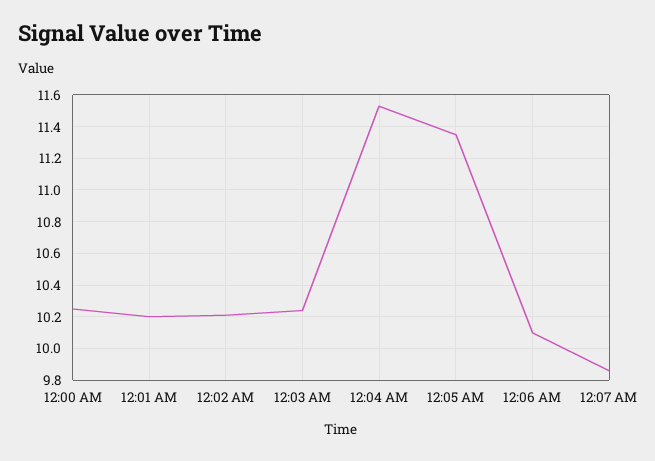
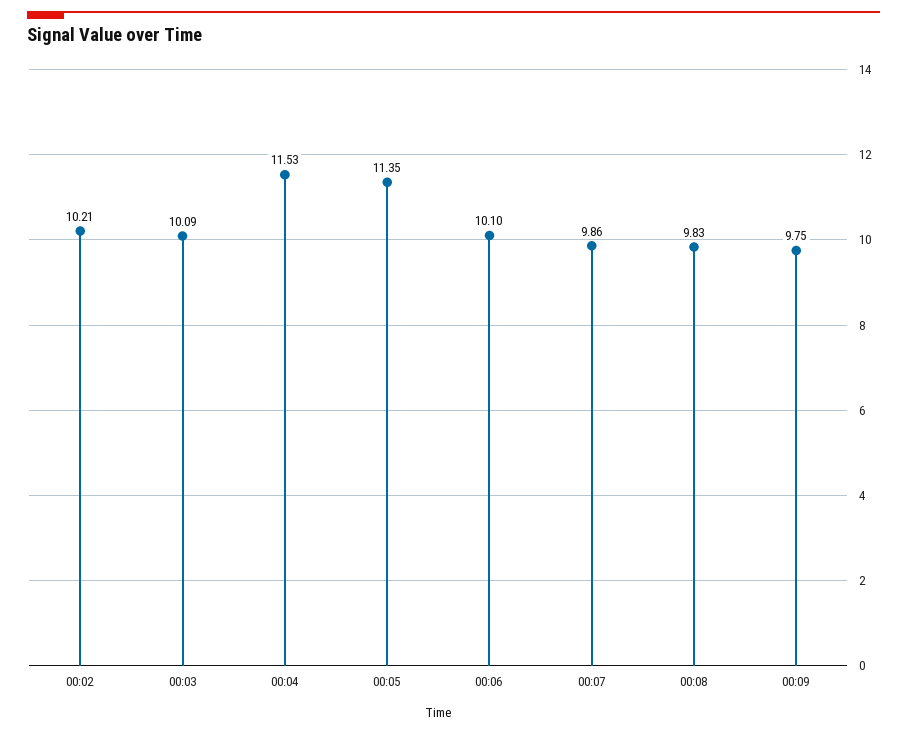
12:00 AM: 10.25 -> none
12:01 AM: 10.2 -> none
12:03 AM: 10.25 -> 10.09
00:08: none -> 9.83
00:09: none -> 9.75

